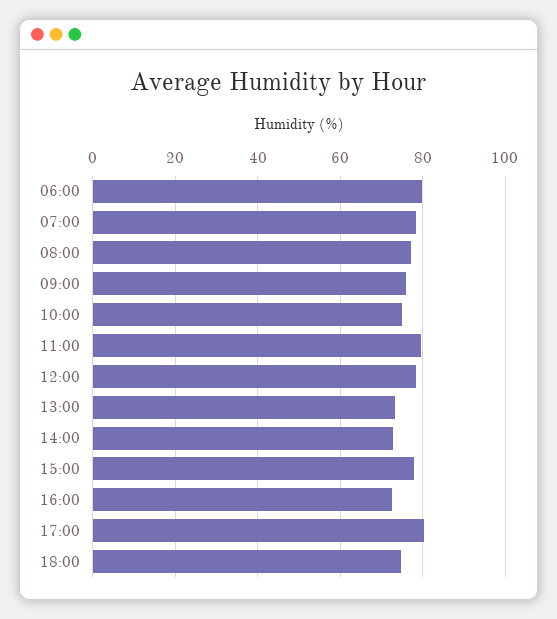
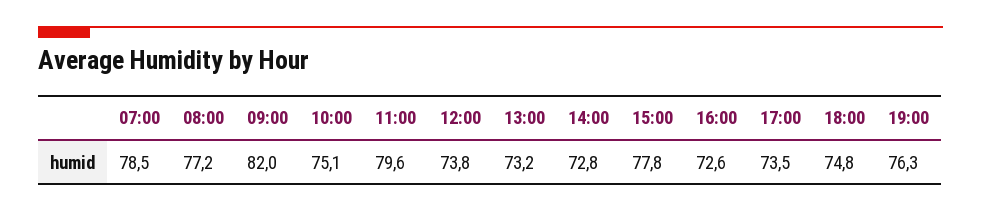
06:00: 80 -> none
09:00: 76 -> 82
12:00: 78 -> 73.8
17:00: 80 -> 73.5
19:00: none -> 76.3

